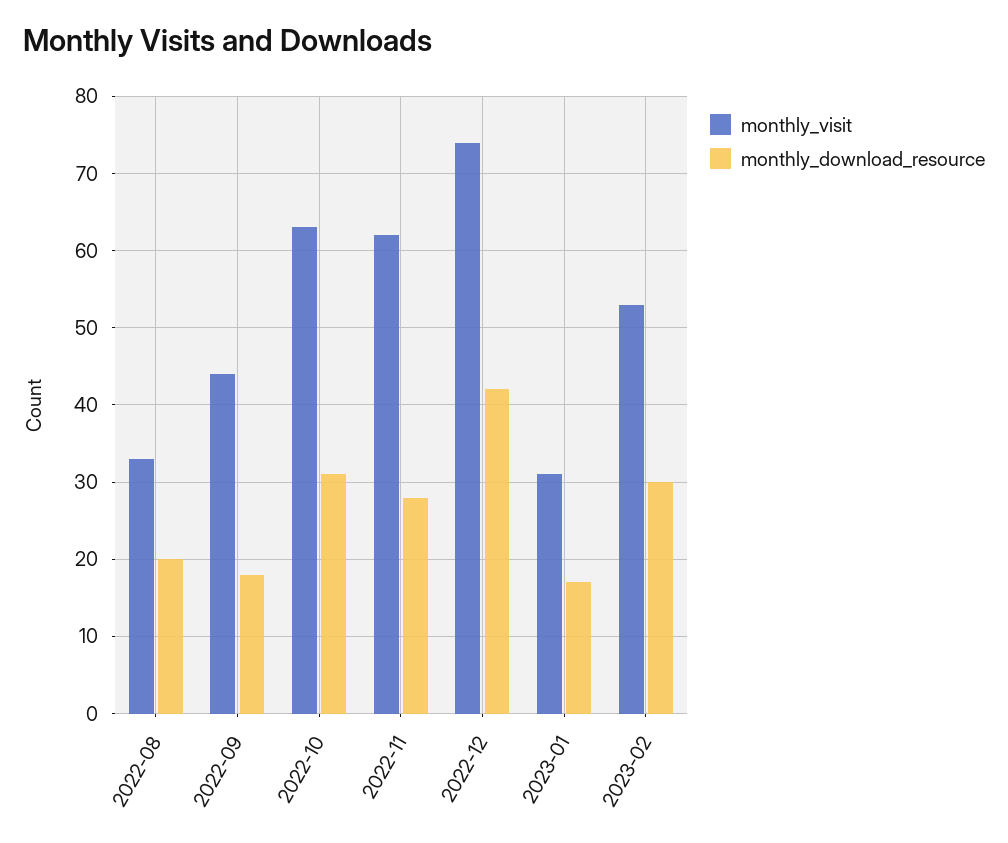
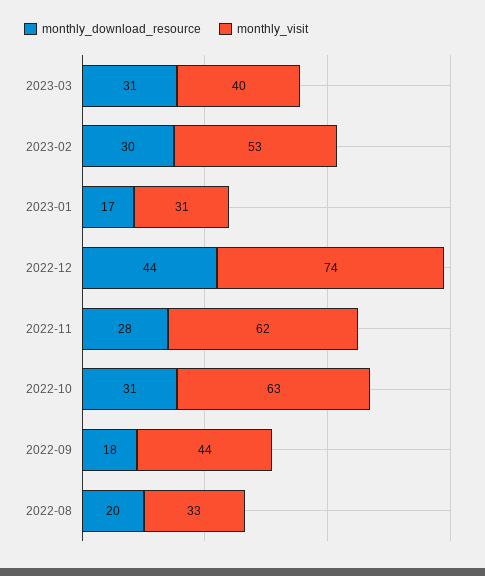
monthly_download_resource, 2022-12: 42 -> 44
monthly_download_resource, 2023-03: none -> 31
monthly_visit, 2023-03: none -> 40

